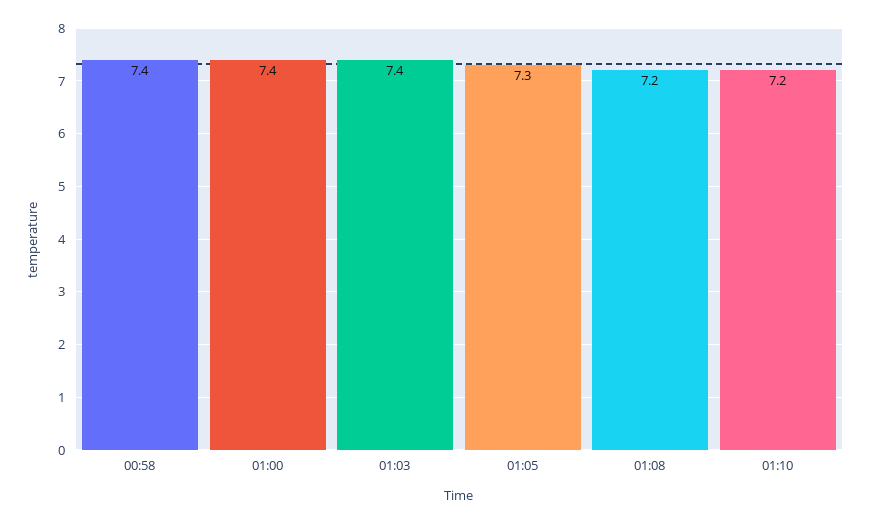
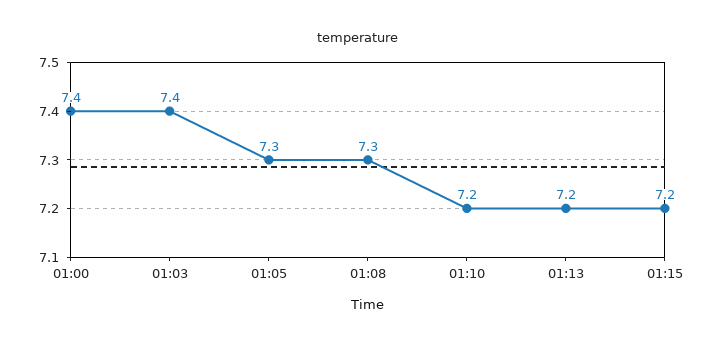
00:58: 7.4 -> none
01:08: 7.2 -> 7.3
01:13: none -> 7.2
01:15: none -> 7.2

